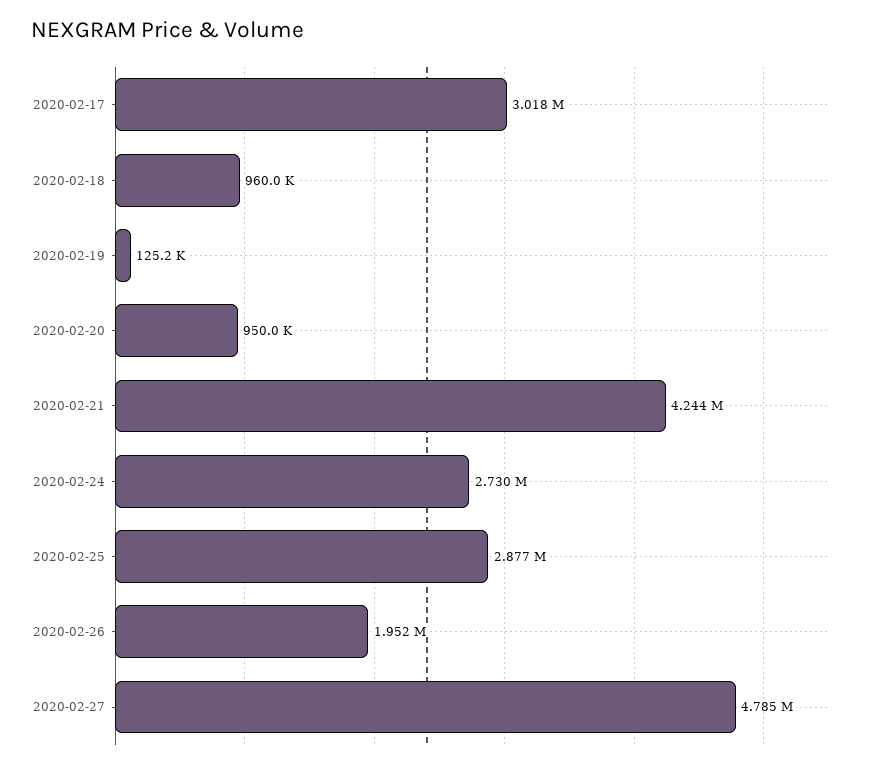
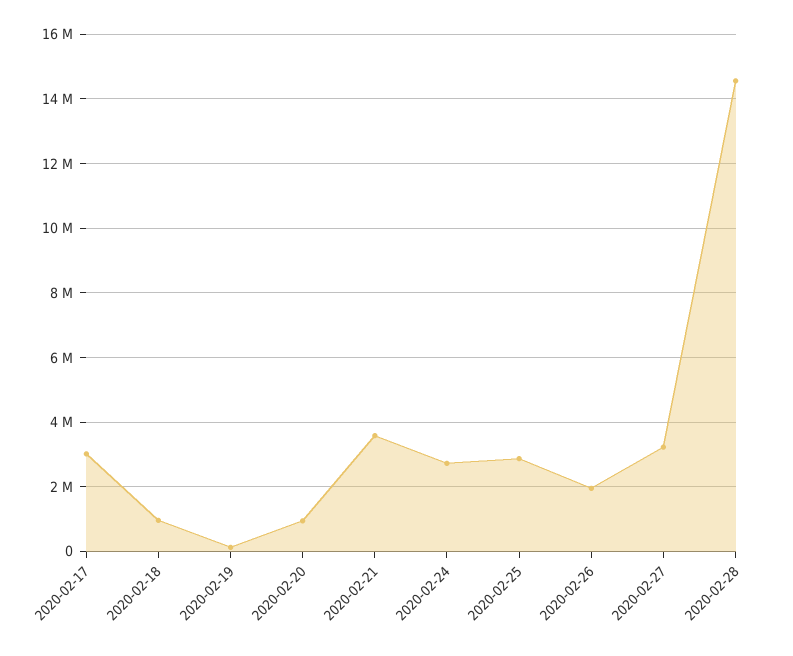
2020-02-21: 4244000 -> 3600000
2020-02-27: 4785000 -> 3200000
2020-02-28: none -> 14600000

